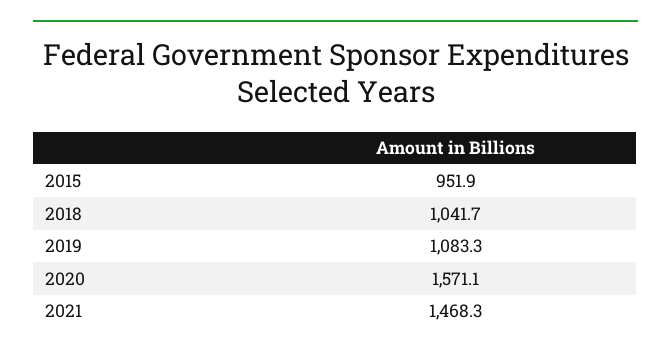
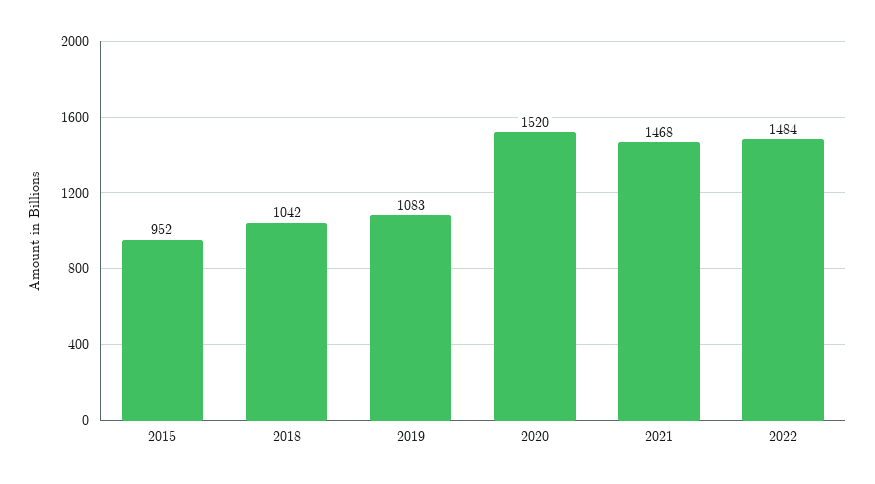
2020: 1571.1 -> 1520
2022: none -> 1484

